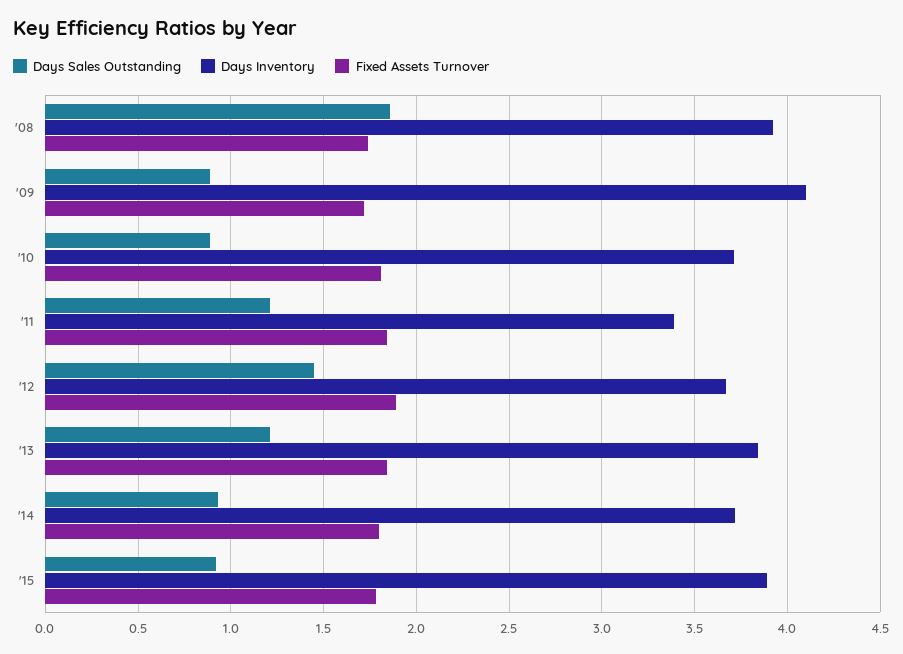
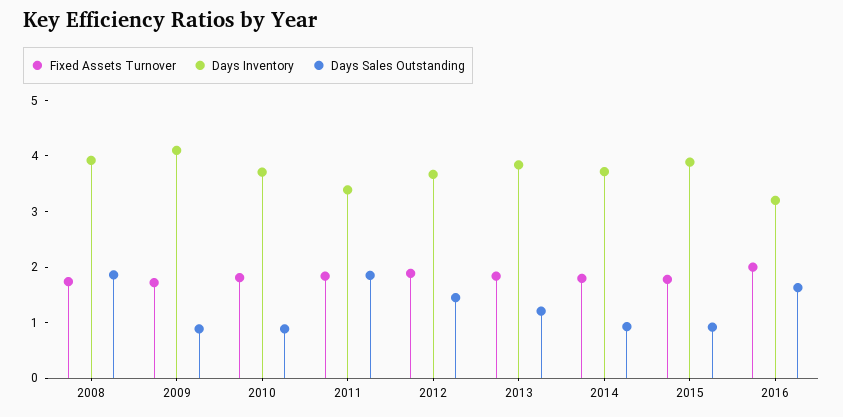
Days Sales Outstanding, '11: 1.2 -> 1.8
Fixed Assets Turnover, 2016: none -> 2
Days Inventory, 2016: none -> 3.2
Days Sales Outstanding, 2016: none -> 1.6

